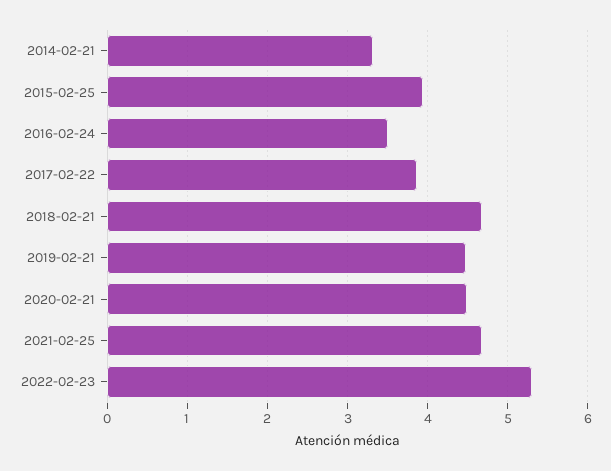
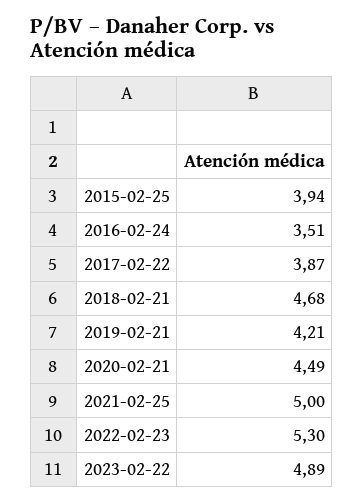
2014-02-21: 3.3 -> none
2019-02-21: 4.5 -> 4.21
2021-02-25: 4.7 -> 5
2023-02-22: none -> 4.89

